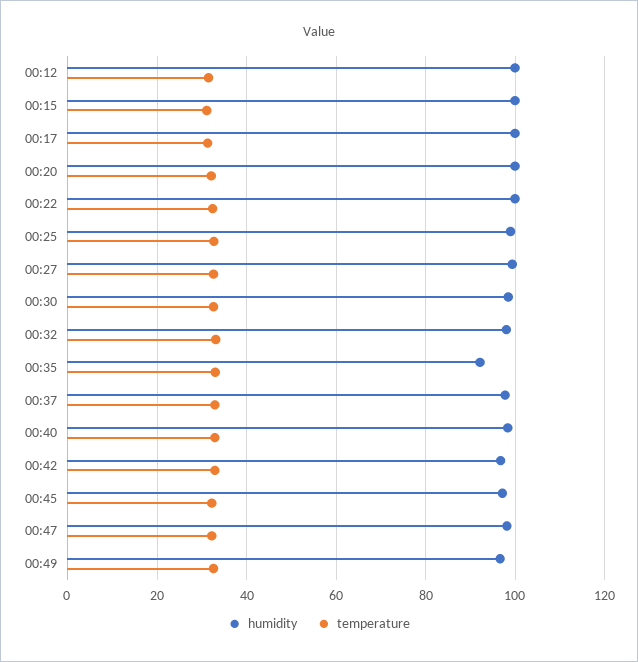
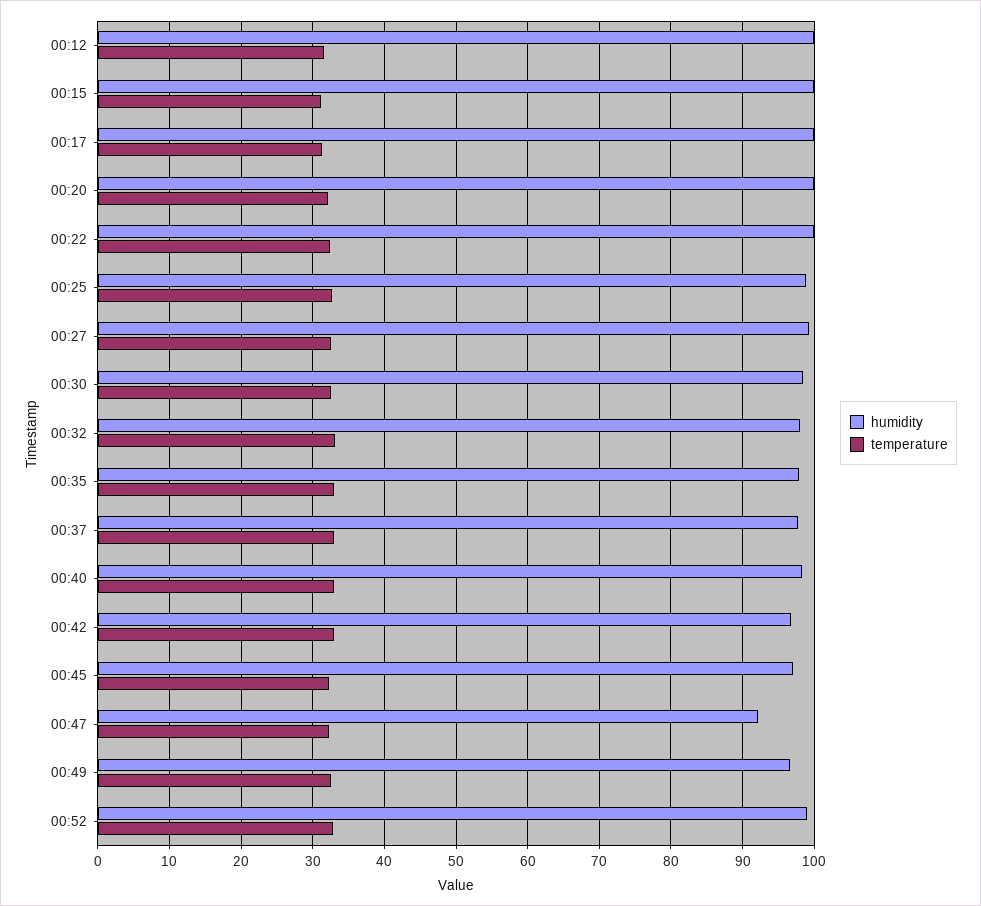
humidity, 00:35: 92 -> 98
humidity, 00:47: 98 -> 92
humidity, 00:52: none -> 99
temperature, 00:52: none -> 33

